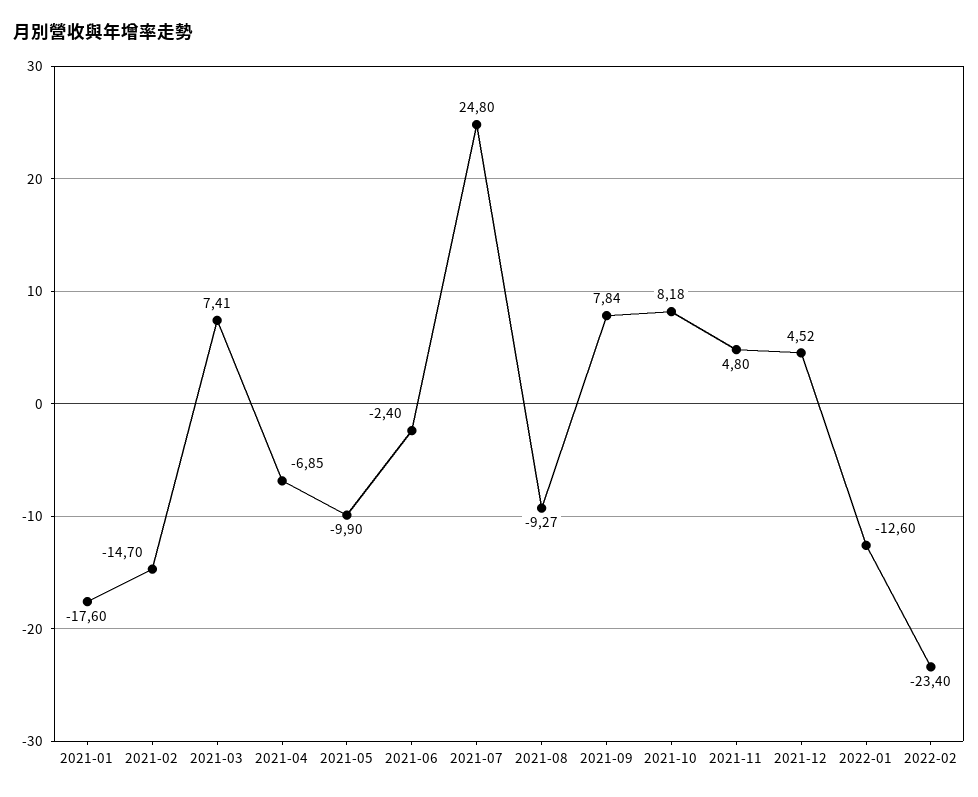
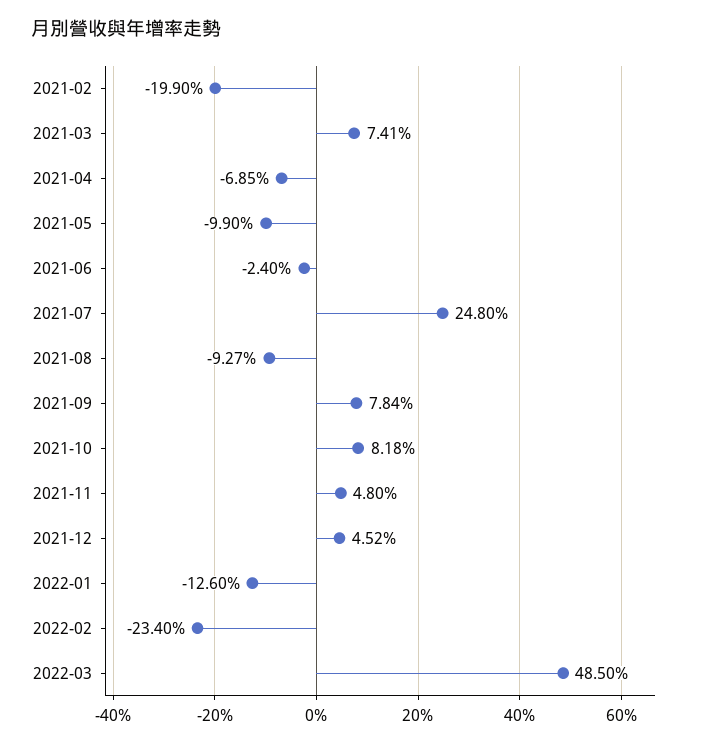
2021-01: -17.6 -> none
2021-02: -14.7 -> -19.9
2022-03: none -> 48.5

